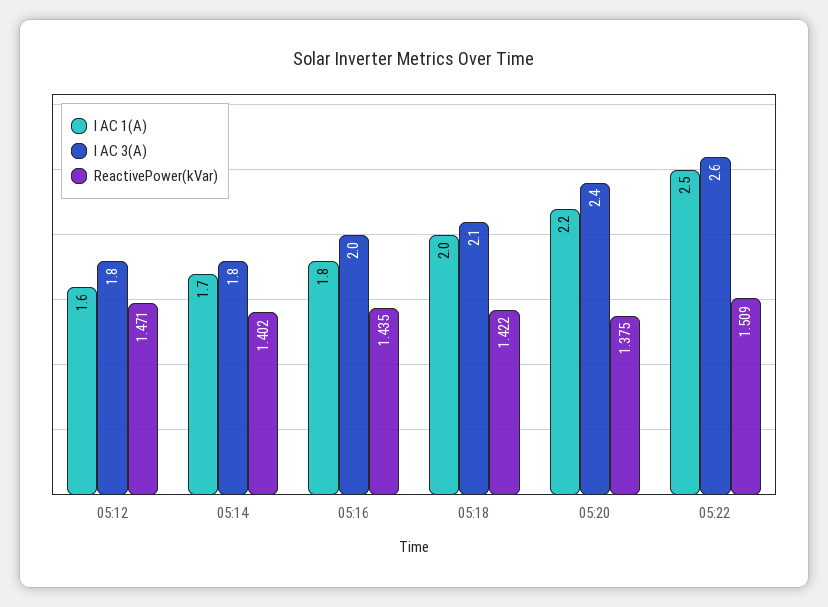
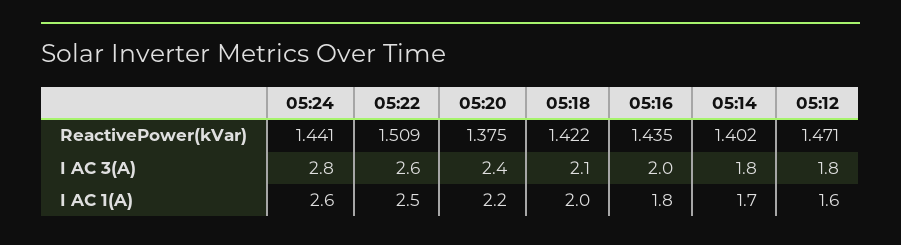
ReactivePower(kVar), 05:24: none -> 1.441
I AC 3(A), 05:24: none -> 2.8
I AC 1(A), 05:24: none -> 2.6

